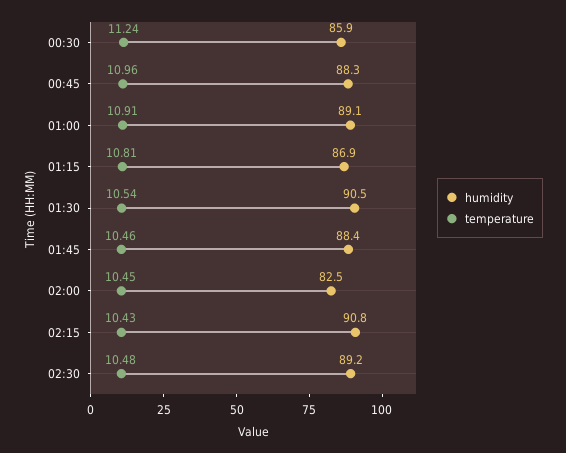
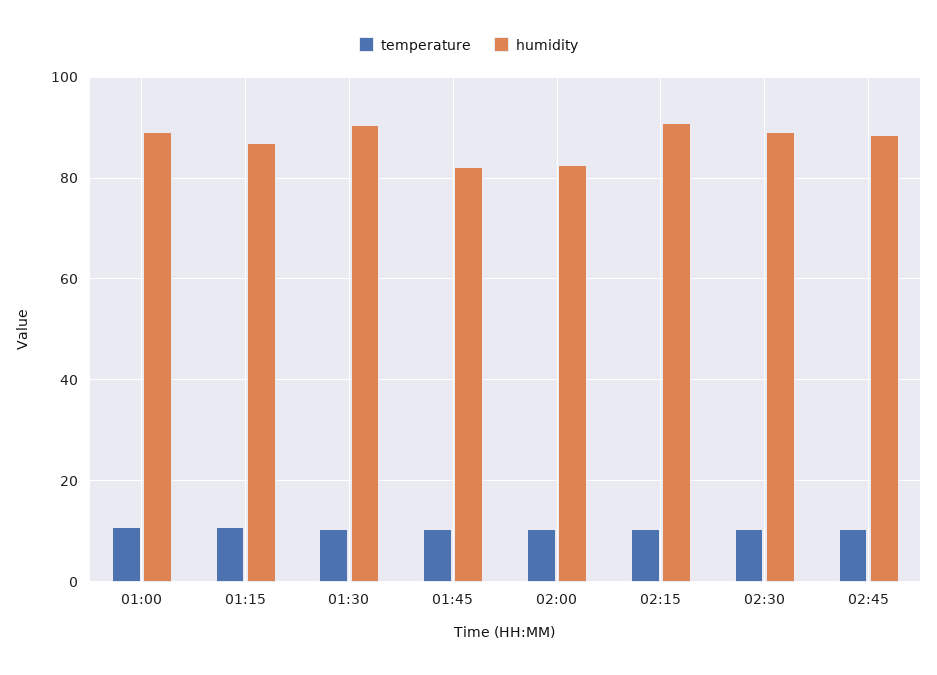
humidity, 00:30: 85.9 -> none
temperature, 00:30: 11.24 -> none
humidity, 00:45: 88.3 -> none
temperature, 00:45: 10.96 -> none
humidity, 01:45: 88.4 -> 82
temperature, 02:45: none -> 10
humidity, 02:45: none -> 88

